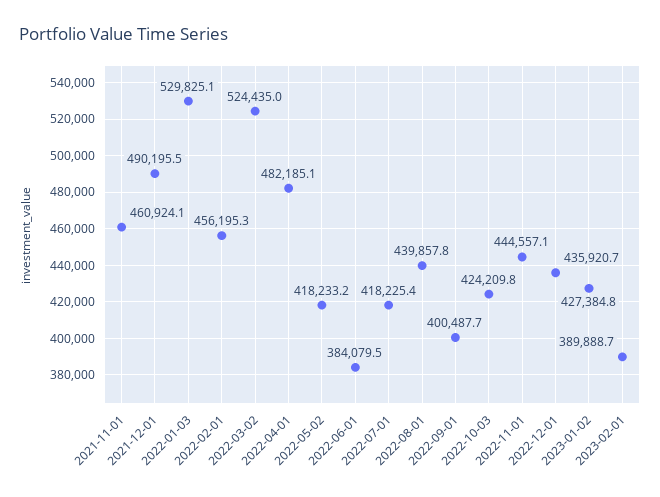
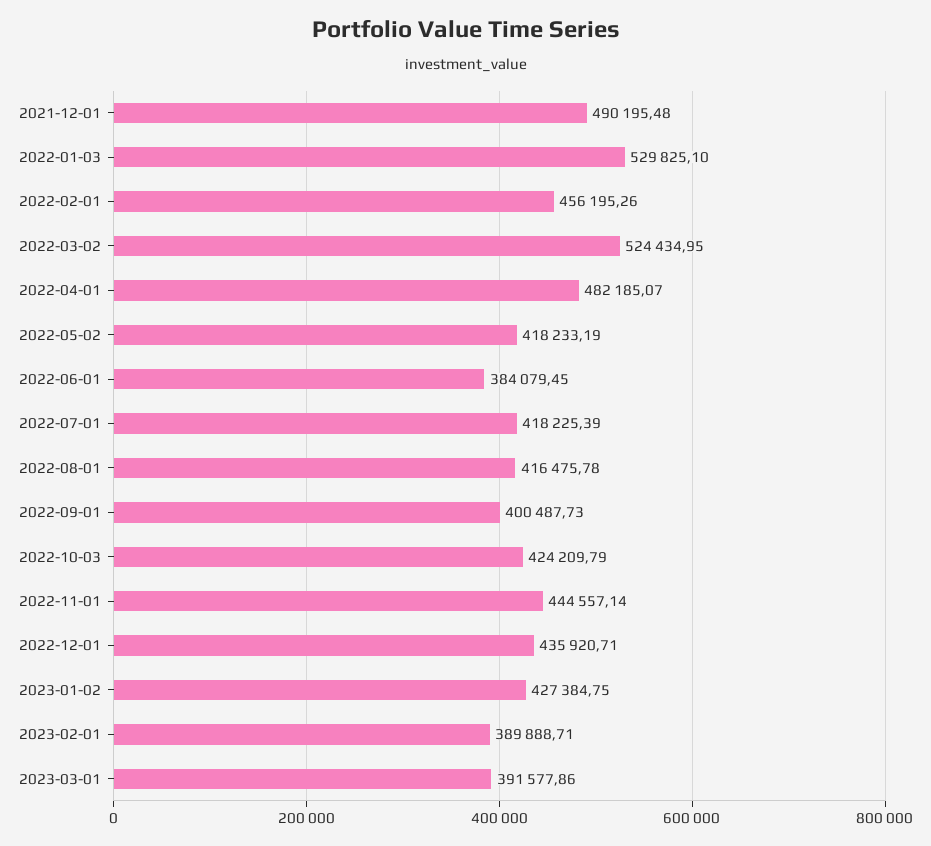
2021-11-01: 460924.1 -> none
2022-08-01: 439857.8 -> 416475.78
2023-03-01: none -> 391577.86

